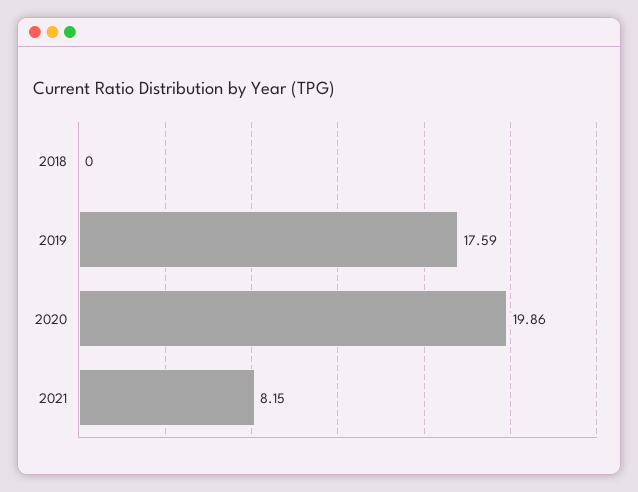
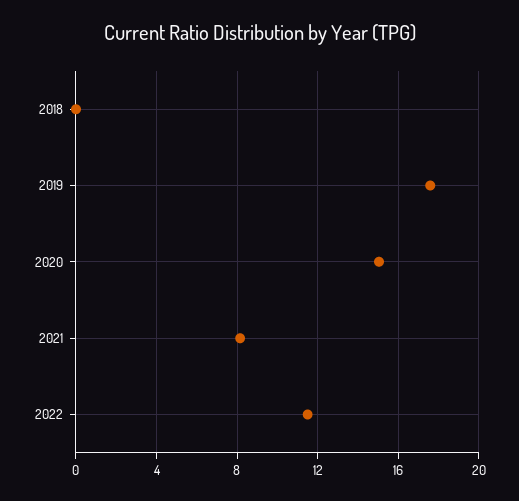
2020: 19.86 -> 15
2022: none -> 11.5

